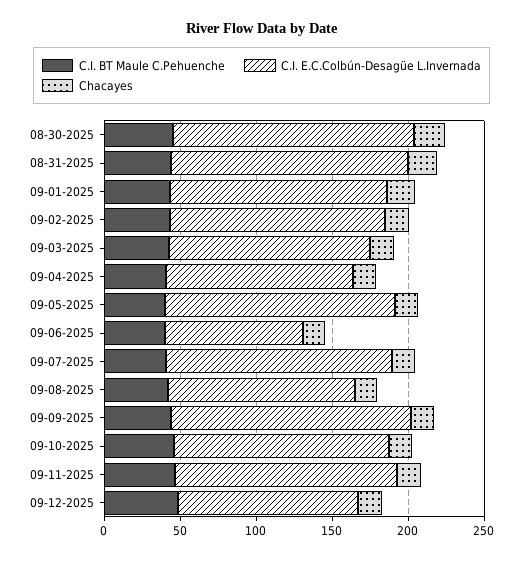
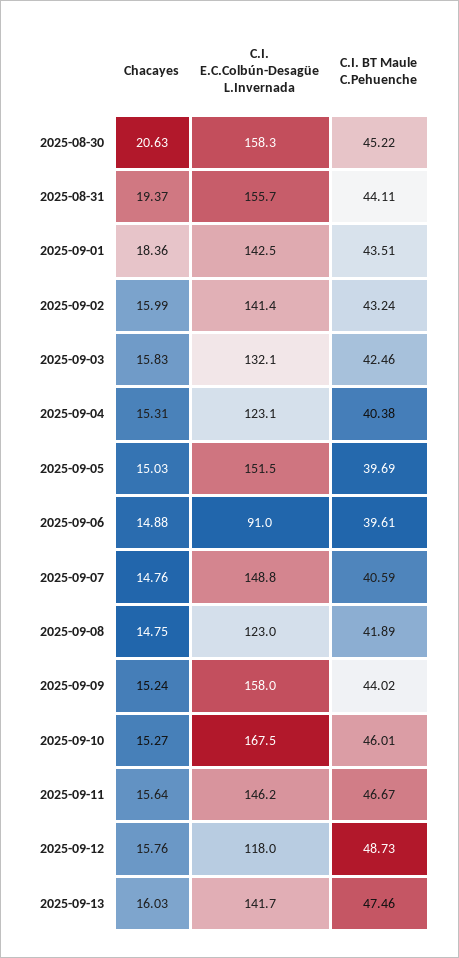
C.I. E.C.Colbún-Desagüe L.Invernada, 09-10-2025: 140 -> 167.5
Chacayes, 2025-09-13: none -> 16.03
C.I. E.C.Colbún-Desagüe L.Invernada, 2025-09-13: none -> 141.7
C.I. BT Maule C.Pehuenche, 2025-09-13: none -> 47.46

